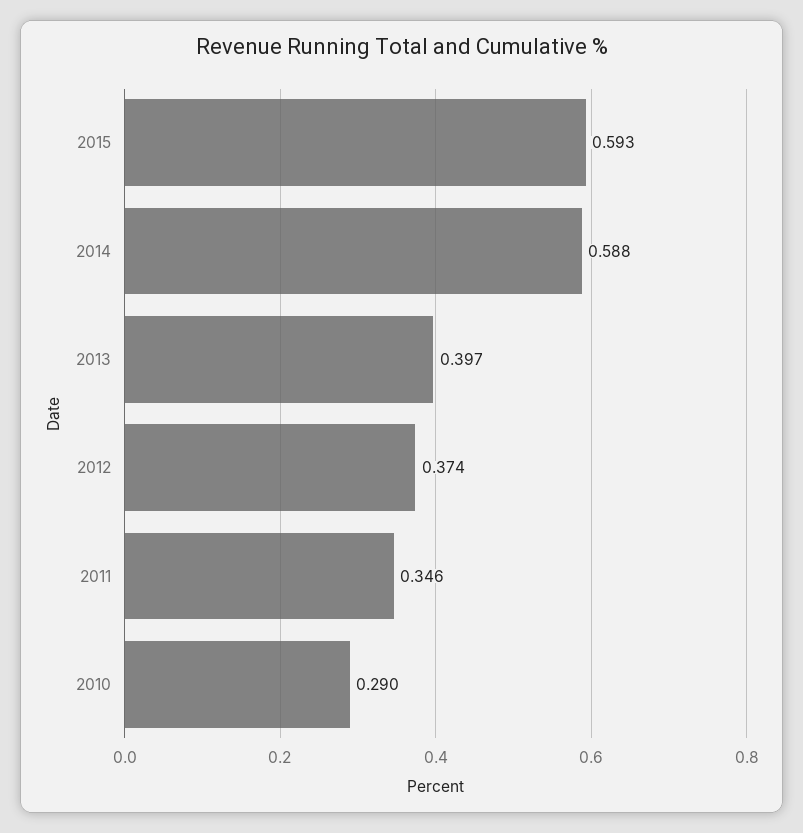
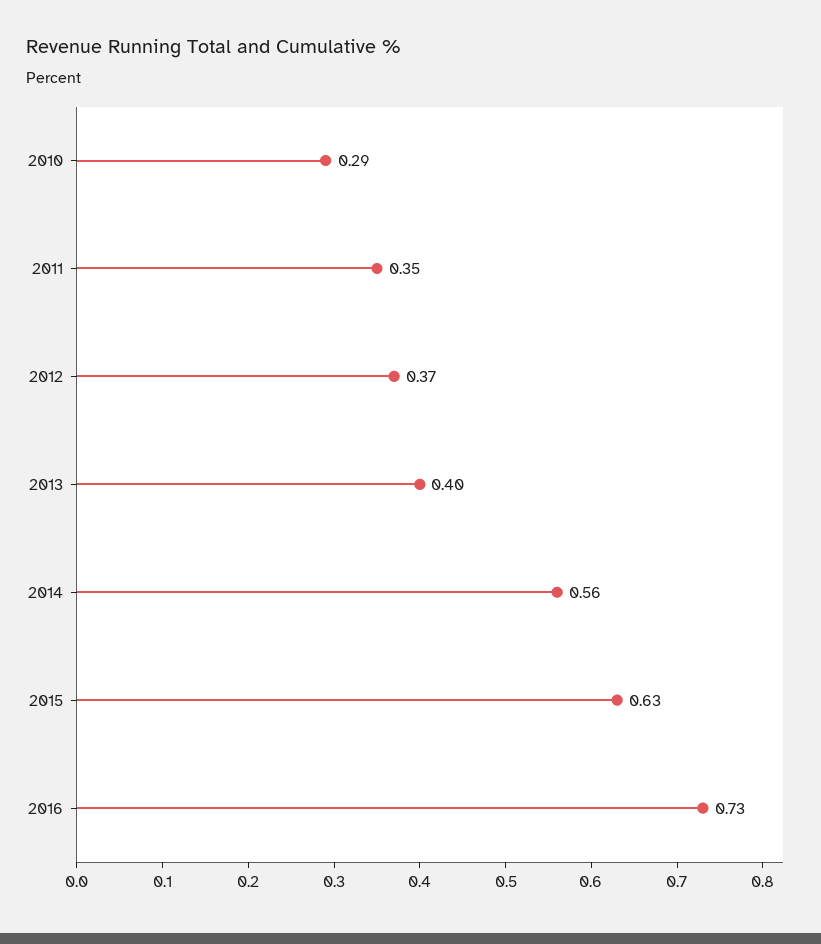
2015: 0.593 -> 0.63
2014: 0.588 -> 0.56
2016: none -> 0.73

